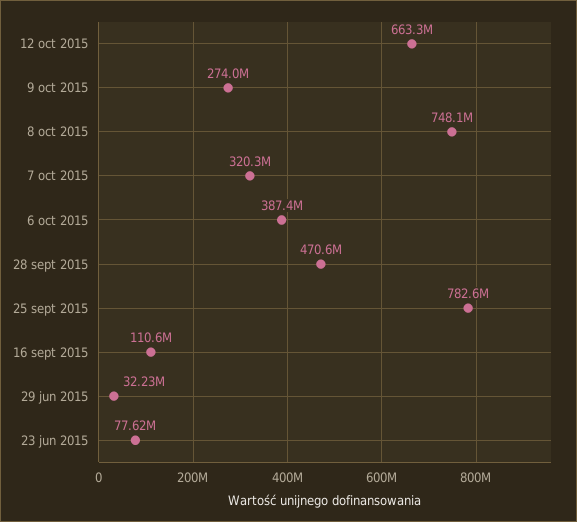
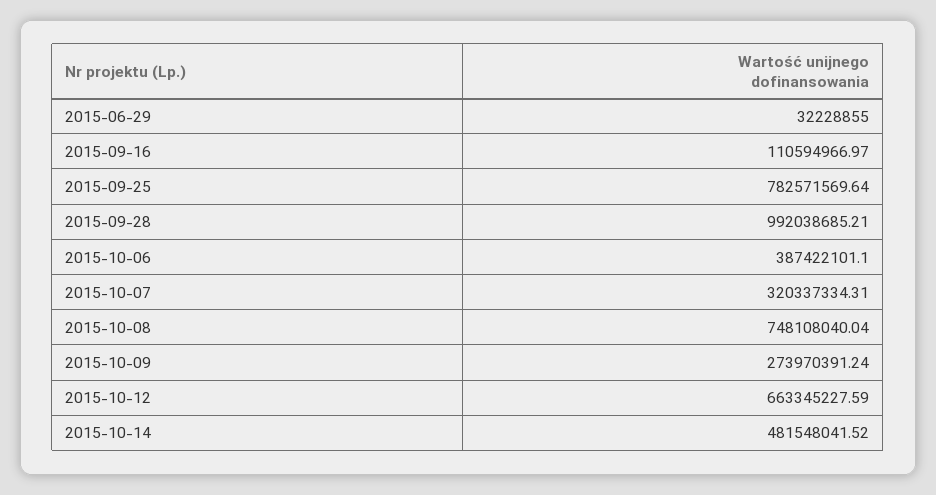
28 sept 2015: 470600000 -> 992038685.21
23 jun 2015: 77620000 -> none
2015-10-14: none -> 481548041.52

